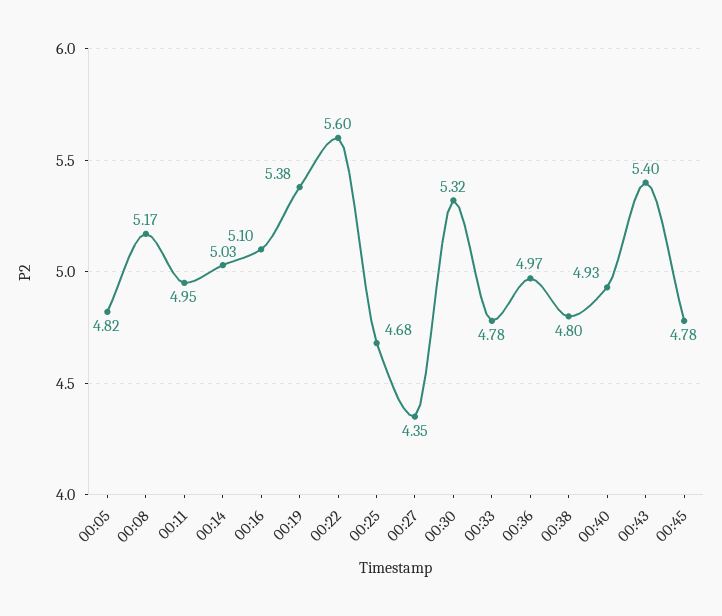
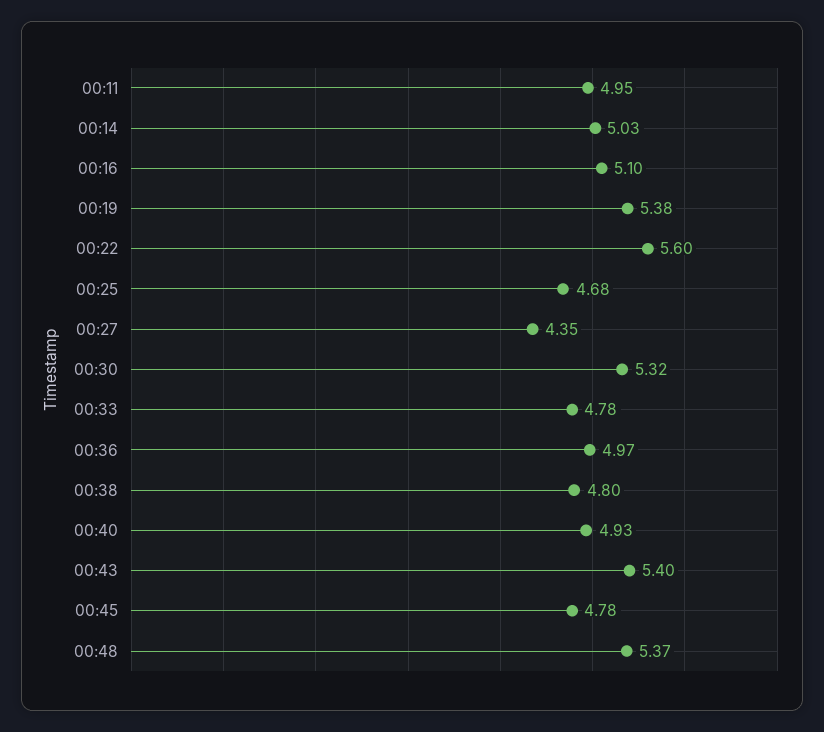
00:05: 4.82 -> none
00:08: 5.17 -> none
00:48: none -> 5.37

